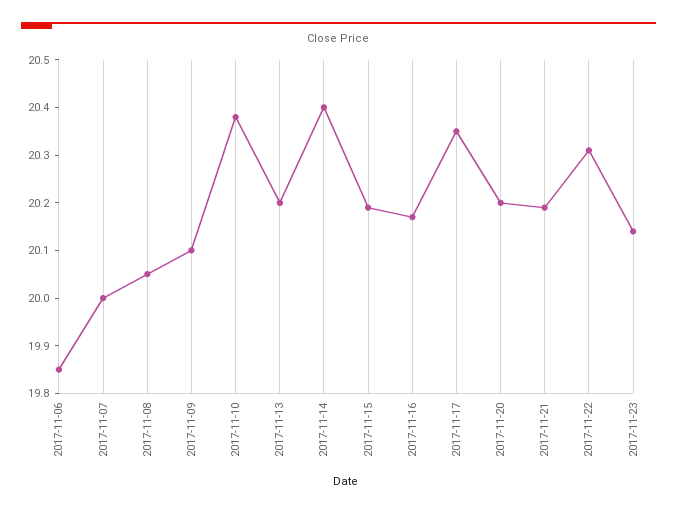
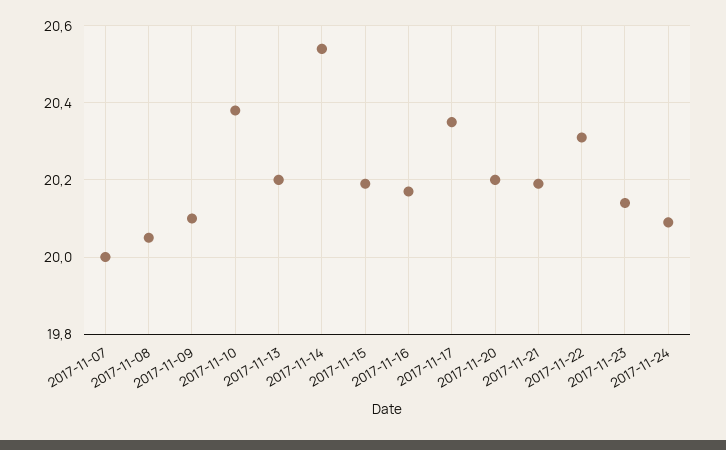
2017-11-06: 19.85 -> none
2017-11-14: 20.4 -> 20.55
2017-11-24: none -> 20.1

